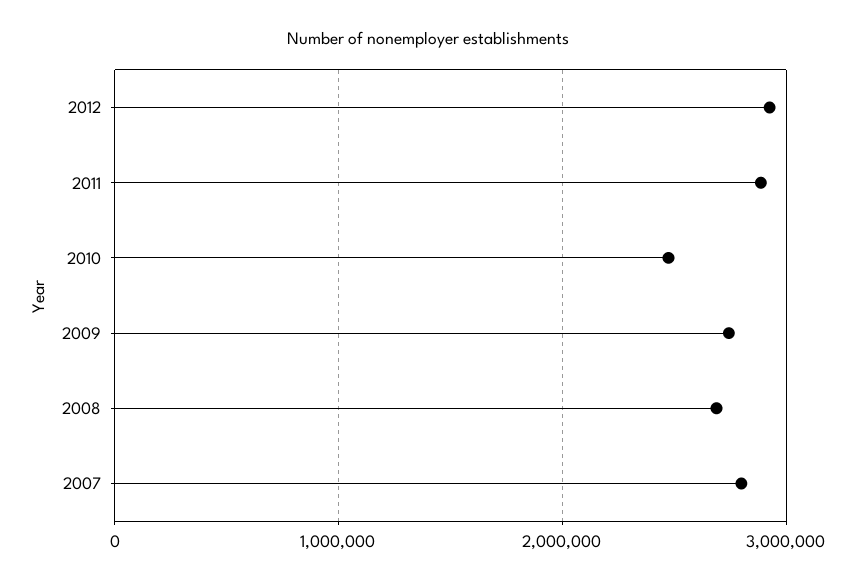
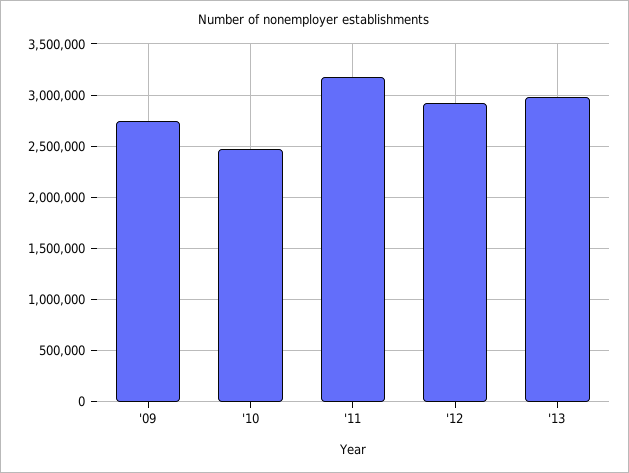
2011: 2900000 -> 3200000
2008: 2700000 -> none
2007: 2800000 -> none
'13: none -> 3000000

